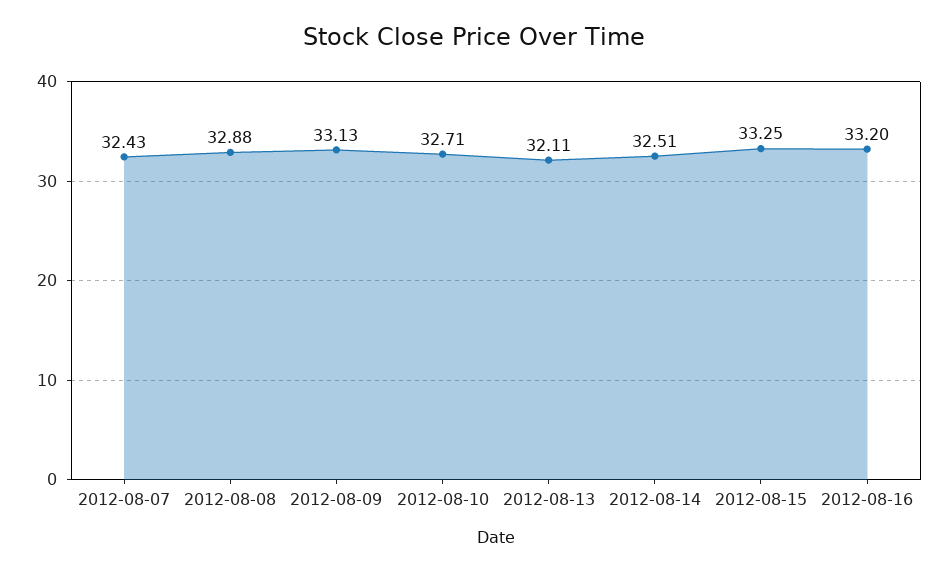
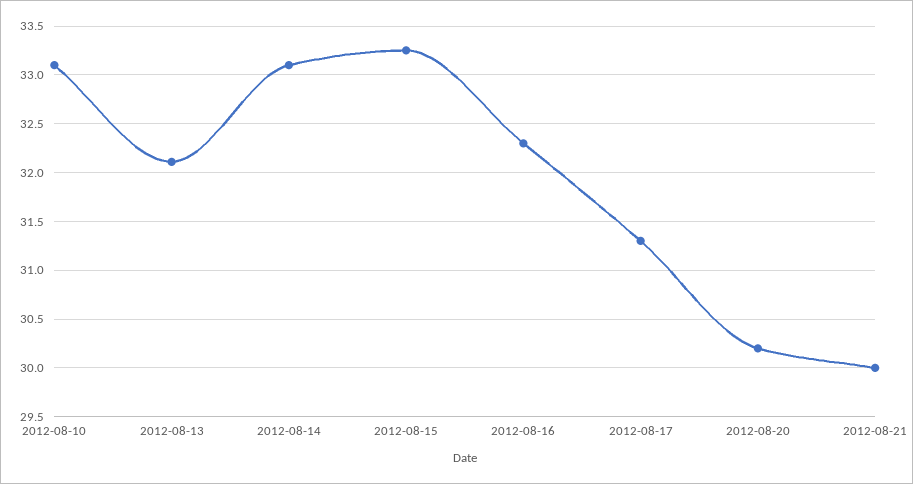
2012-08-07: 32.43 -> none
2012-08-08: 32.88 -> none
2012-08-09: 33.13 -> none
2012-08-10: 32.71 -> 33.1
2012-08-14: 32.51 -> 33.1
2012-08-16: 33.2 -> 32.3
2012-08-17: none -> 31.3
2012-08-20: none -> 30.2
2012-08-21: none -> 30

